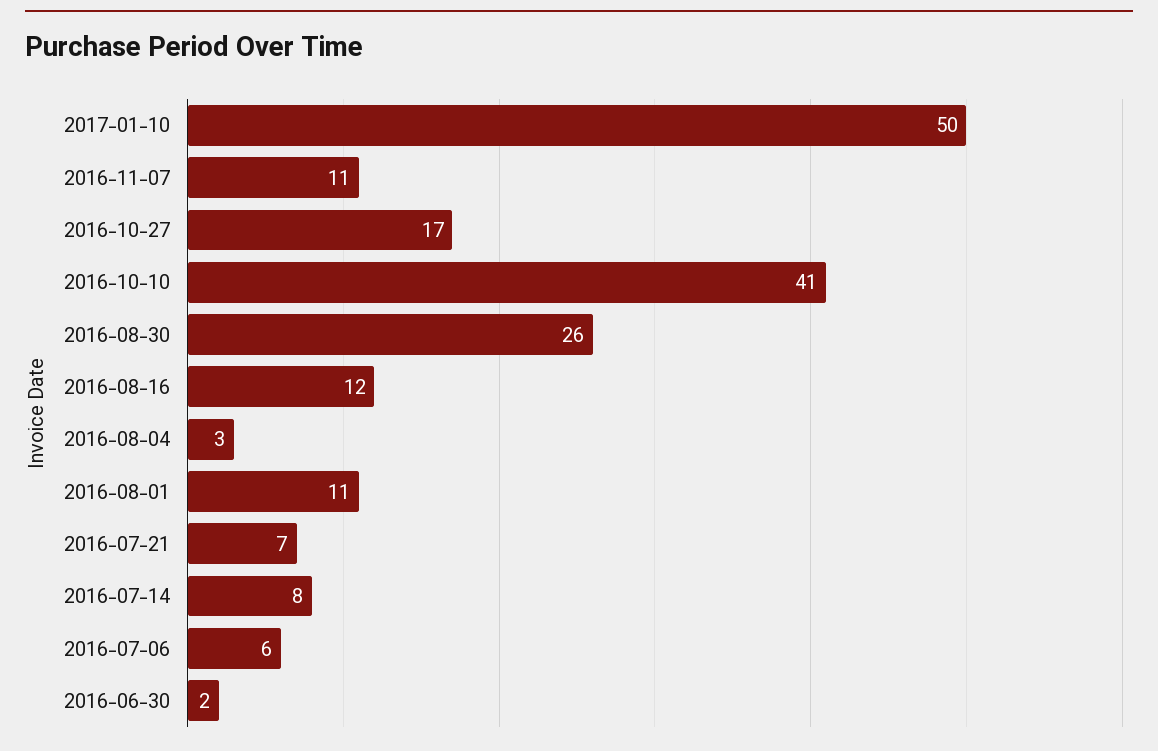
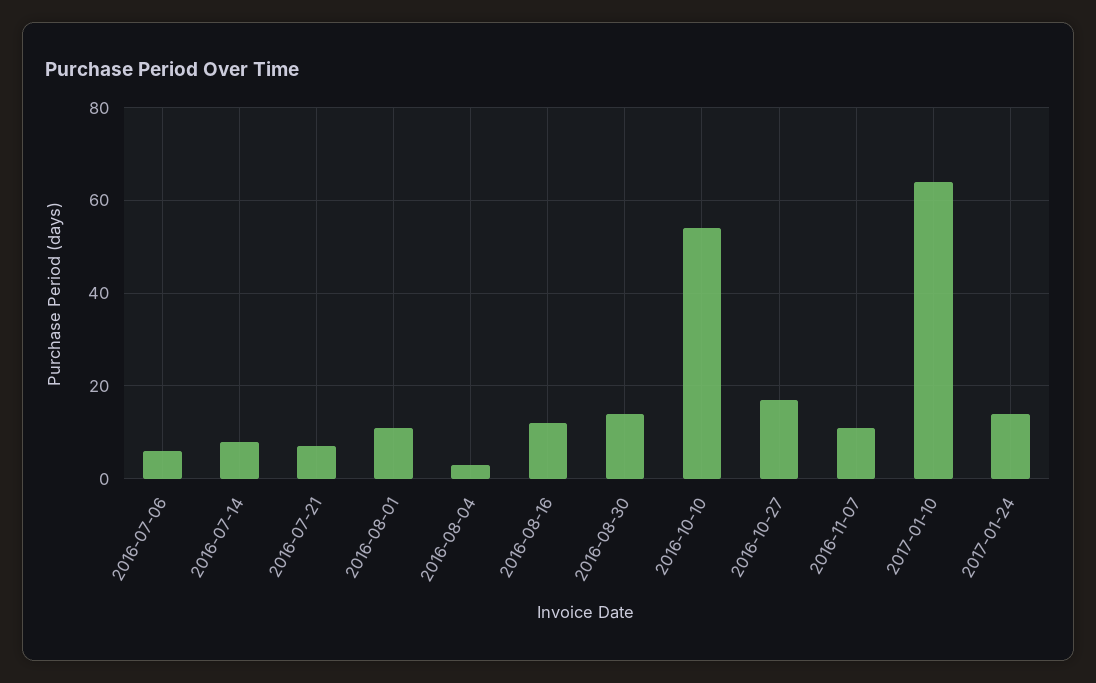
2017-01-10: 50 -> 65
2016-10-10: 41 -> 55
2016-08-30: 26 -> 15
2016-06-30: 2 -> none
2017-01-24: none -> 15

